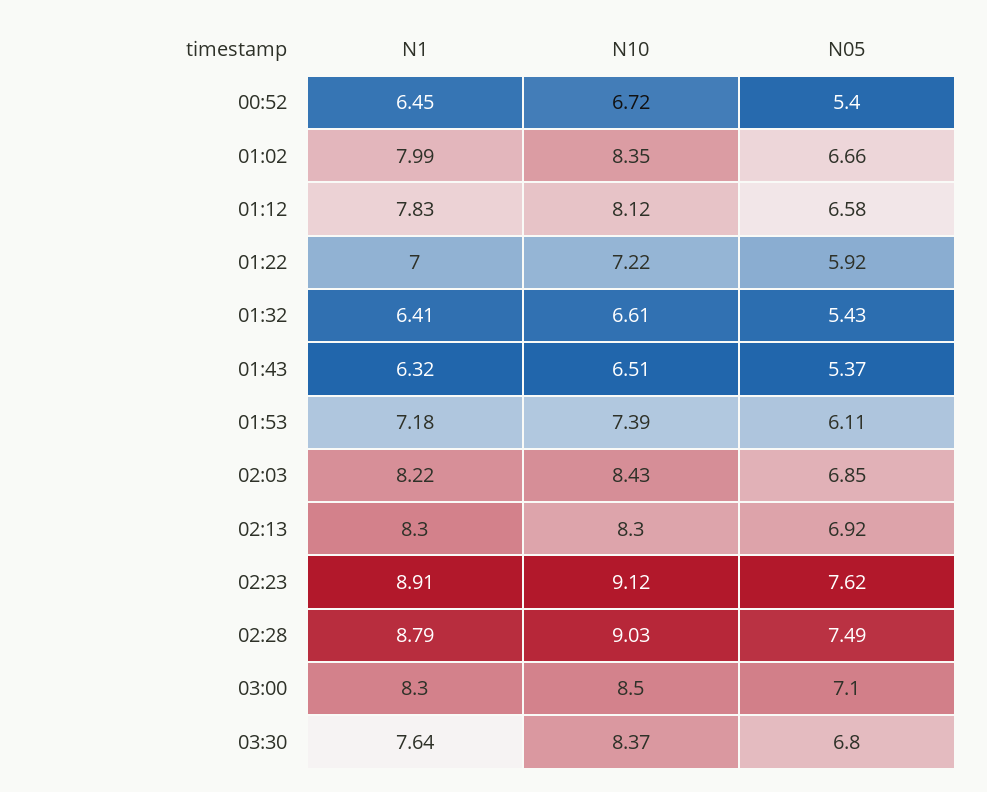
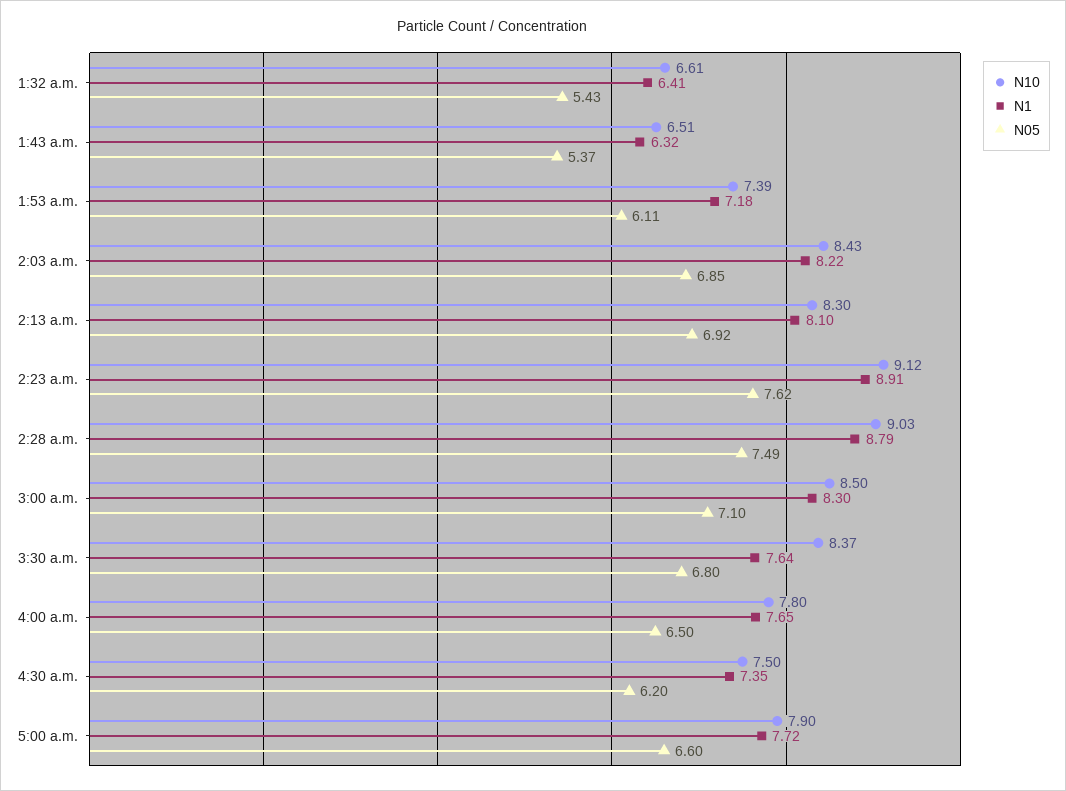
N1, 00:52: 6.45 -> none
N10, 00:52: 6.72 -> none
N05, 00:52: 5.4 -> none
N1, 01:02: 7.99 -> none
N10, 01:02: 8.35 -> none
N05, 01:02: 6.66 -> none
N1, 01:12: 7.83 -> none
N10, 01:12: 8.12 -> none
N05, 01:12: 6.58 -> none
N1, 01:22: 7 -> none
N10, 01:22: 7.22 -> none
N05, 01:22: 5.92 -> none
N1, 02:13: 8.3 -> 8.1
N10, 4:00 a.m.: none -> 7.8
N1, 4:00 a.m.: none -> 7.65
N05, 4:00 a.m.: none -> 6.5
N10, 4:30 a.m.: none -> 7.5
N1, 4:30 a.m.: none -> 7.35
N05, 4:30 a.m.: none -> 6.2
N10, 5:00 a.m.: none -> 7.9
N1, 5:00 a.m.: none -> 7.72
N05, 5:00 a.m.: none -> 6.6

